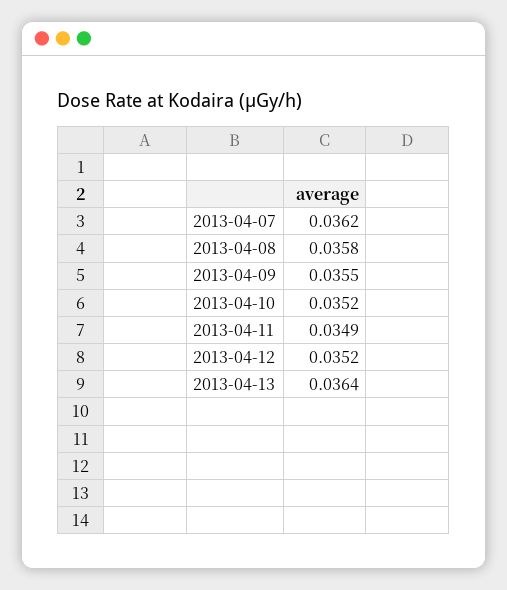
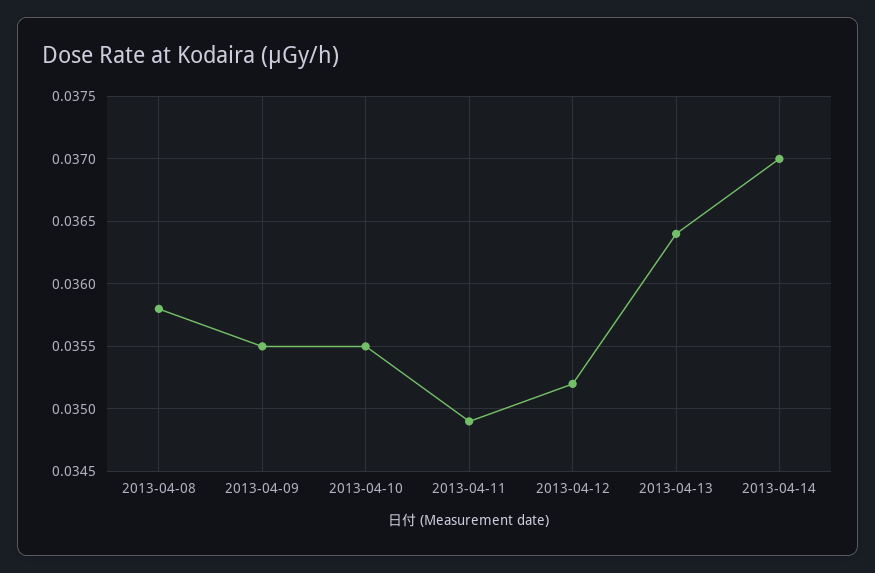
2013-04-07: 0.0362 -> none
2013-04-10: 0.0352 -> 0.0355
2013-04-14: none -> 0.037

